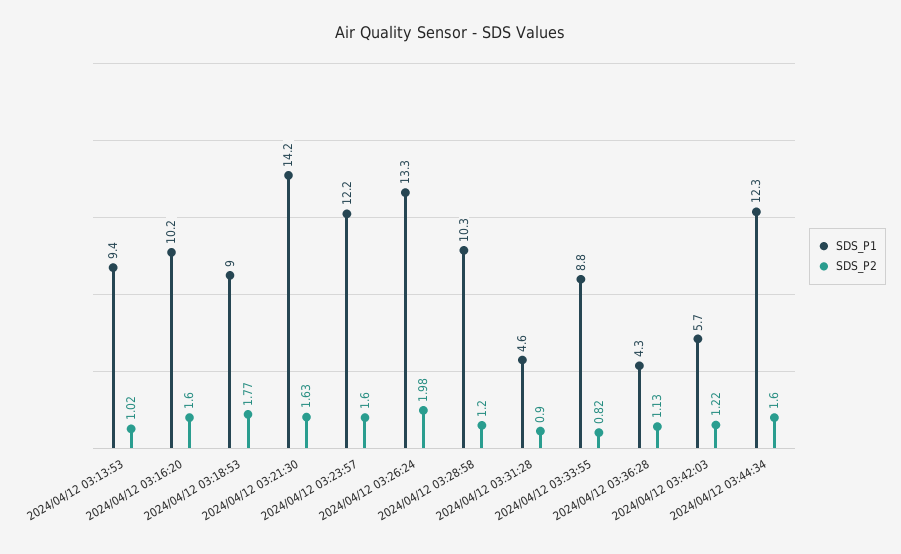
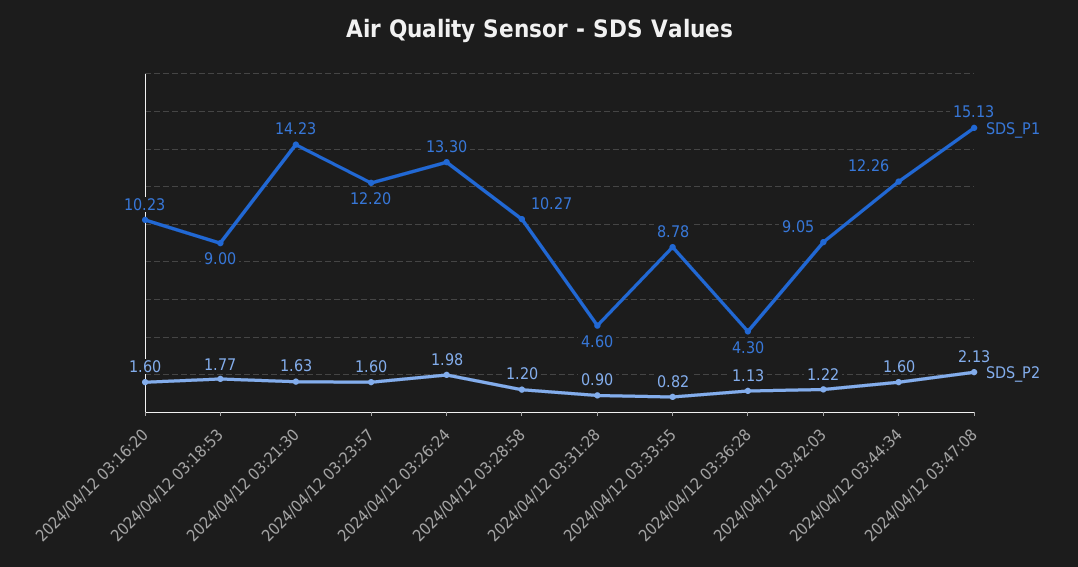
SDS_P1, 2024/04/12 03:13:53: 9.4 -> none
SDS_P2, 2024/04/12 03:13:53: 1.02 -> none
SDS_P1, 2024/04/12 03:42:03: 5.7 -> 9.05
SDS_P1, 2024/04/12 03:47:08: none -> 15.13
SDS_P2, 2024/04/12 03:47:08: none -> 2.13

